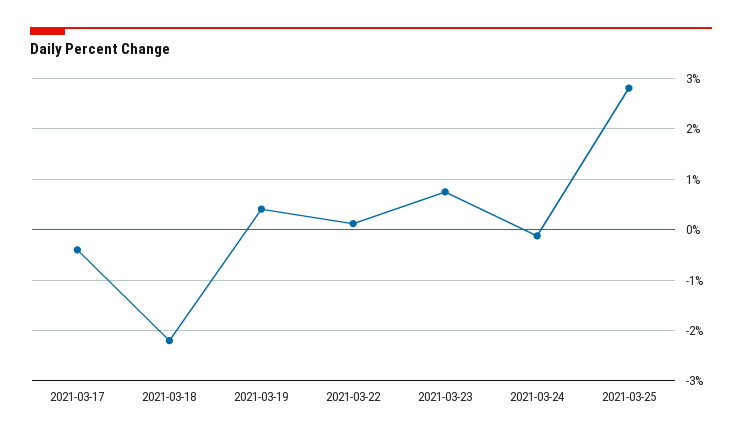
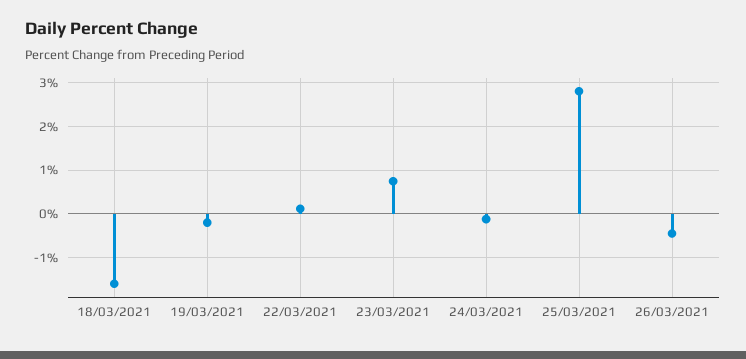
2021-03-17: -0.4 -> none
2021-03-18: -2.2 -> -1.6
2021-03-19: 0.4 -> -0.2
26/03/2021: none -> -0.4

